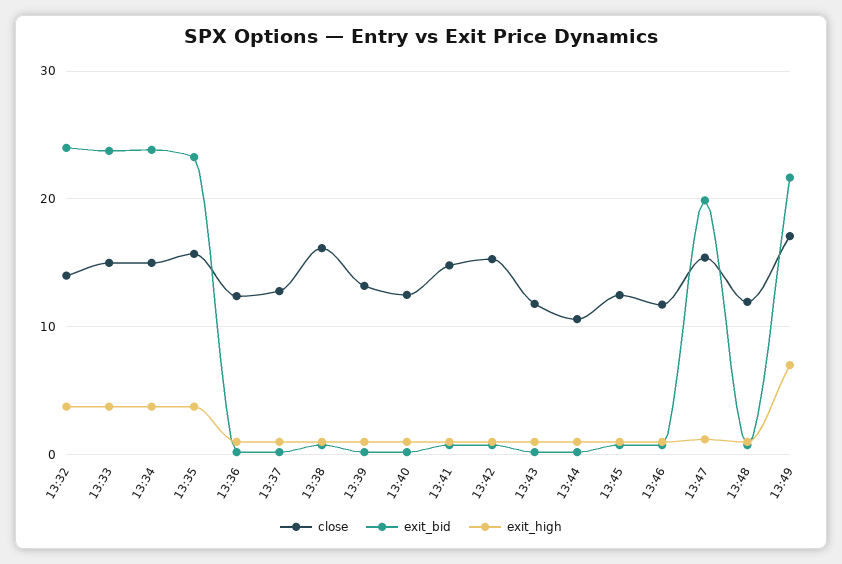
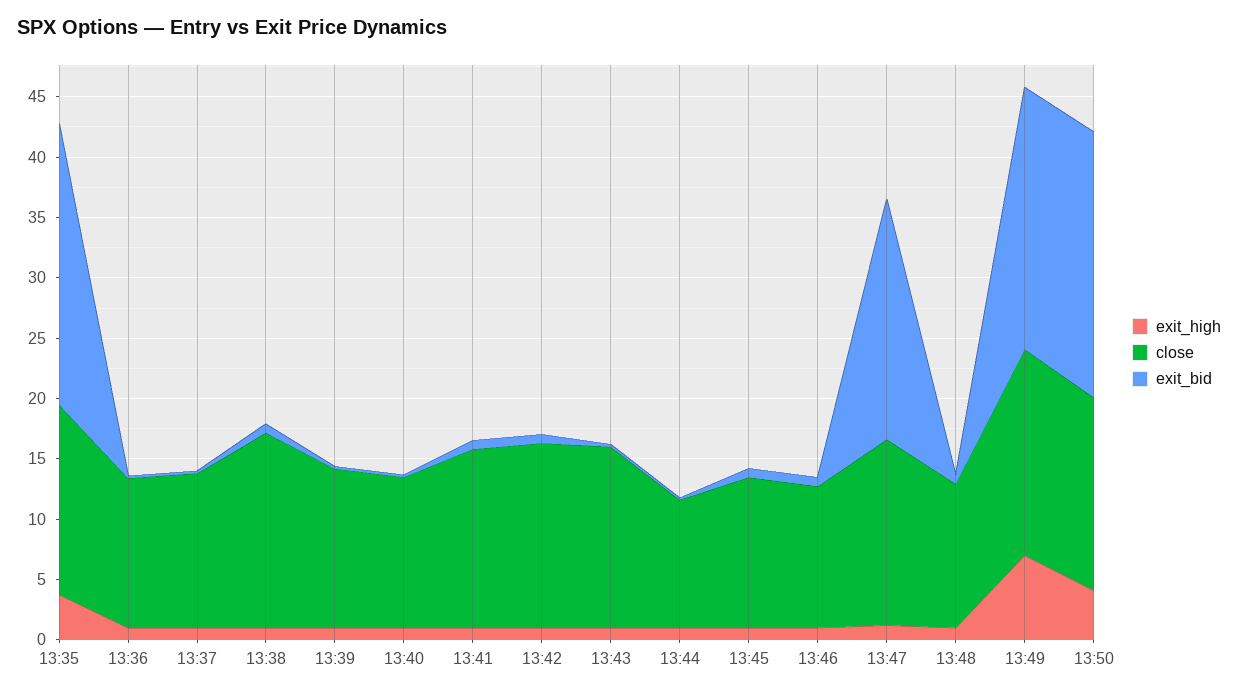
close, 13:32: 14 -> none
exit_bid, 13:32: 24 -> none
exit_high, 13:32: 4 -> none
close, 13:33: 15 -> none
exit_bid, 13:33: 24 -> none
exit_high, 13:33: 4 -> none
close, 13:34: 15 -> none
exit_bid, 13:34: 24 -> none
exit_high, 13:34: 4 -> none
close, 13:43: 12 -> 15
exit_high, 13:50: none -> 4
close, 13:50: none -> 16
exit_bid, 13:50: none -> 22

